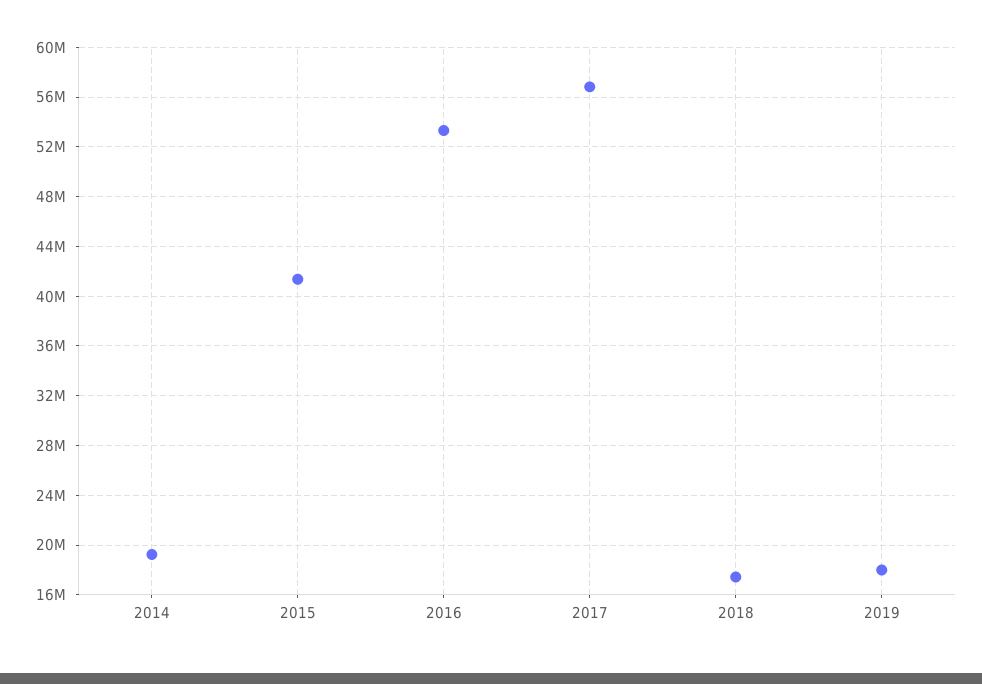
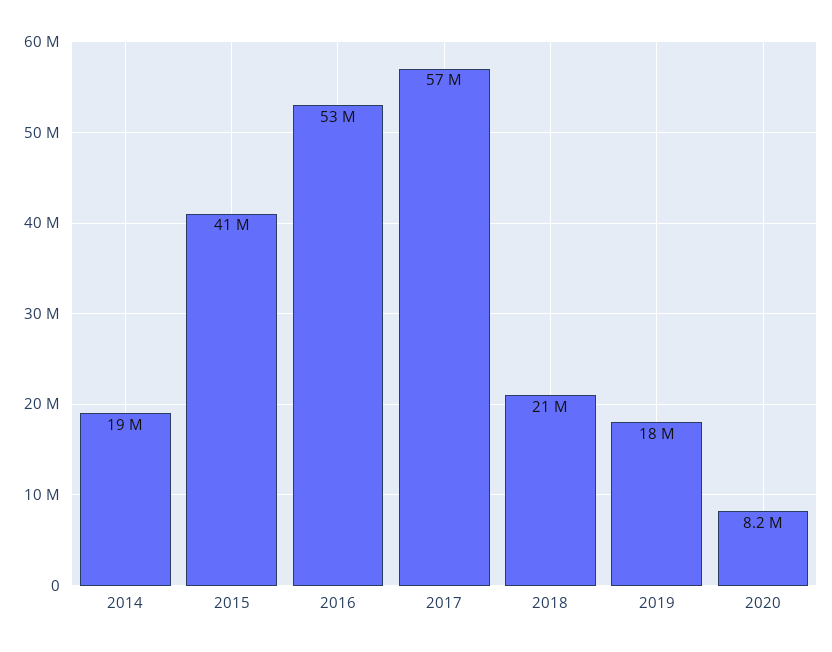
2018: 17500000 -> 21000000
2020: none -> 8200000

